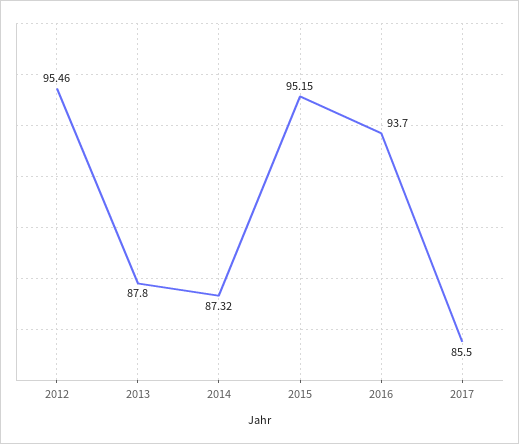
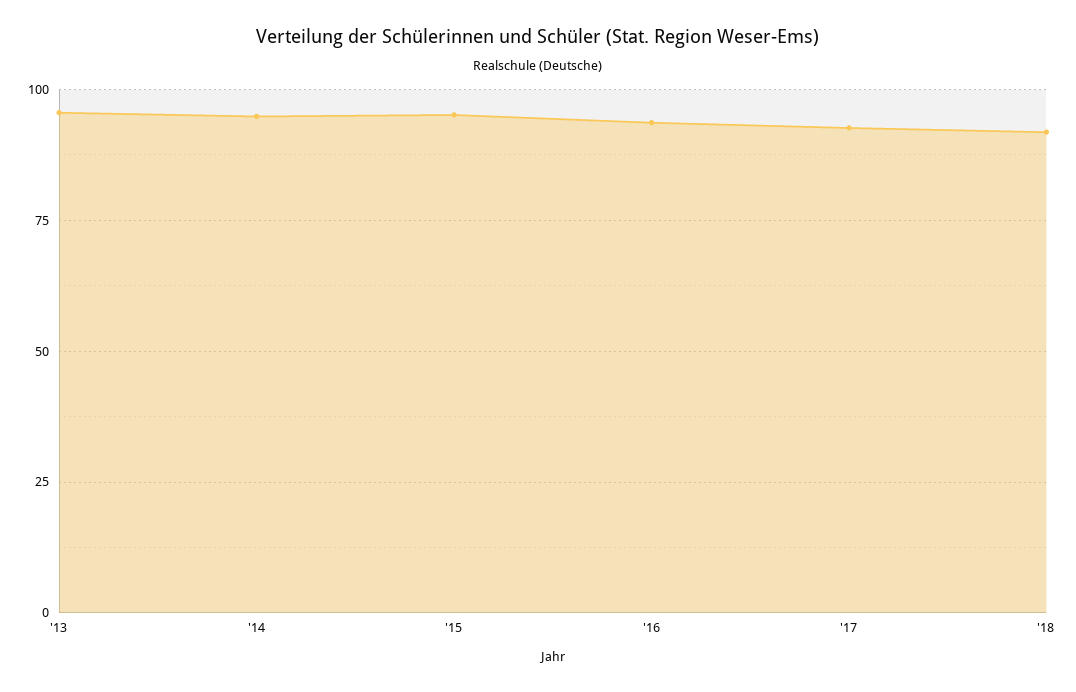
2012: 95.46 -> none
2013: 87.8 -> 95
2014: 87.32 -> 95
2017: 85.5 -> 92.5
'18: none -> 92.5

